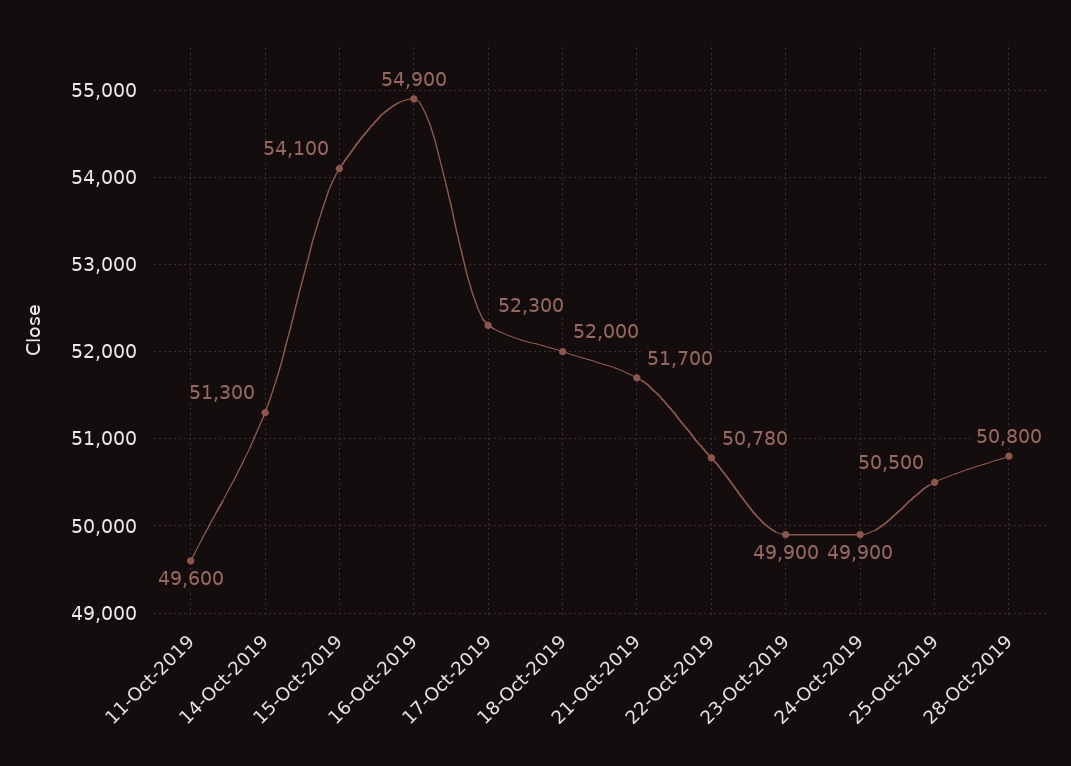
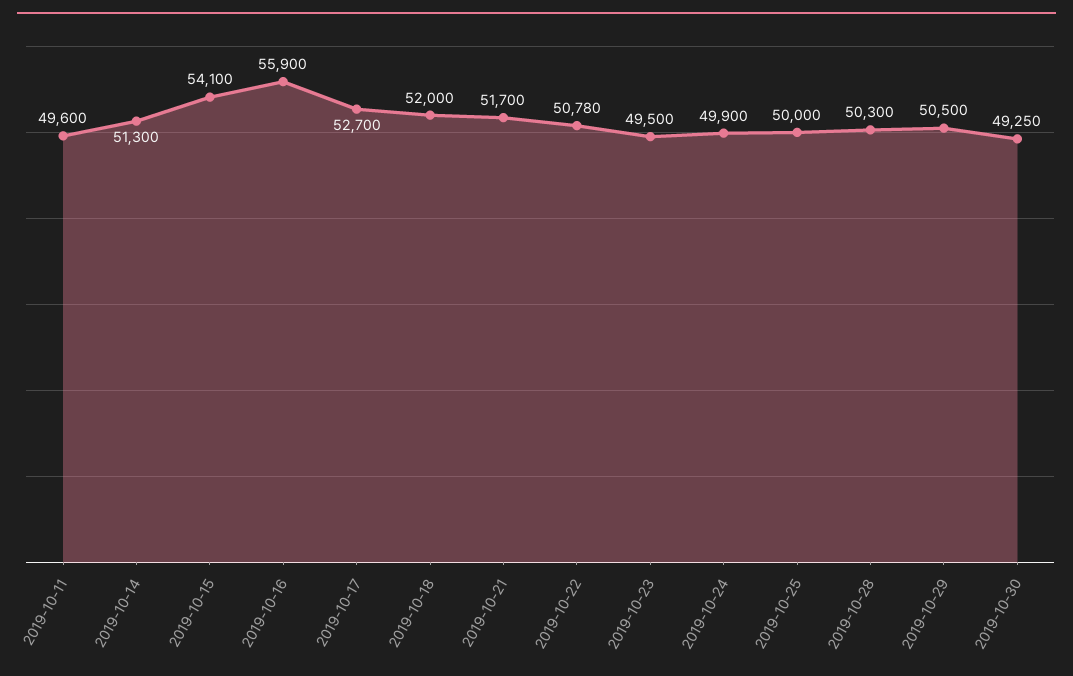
16-Oct-2019: 54900 -> 55900
17-Oct-2019: 52300 -> 52700
23-Oct-2019: 49900 -> 49500
25-Oct-2019: 50500 -> 50000
28-Oct-2019: 50800 -> 50300
2019-10-29: none -> 50500
2019-10-30: none -> 49250

